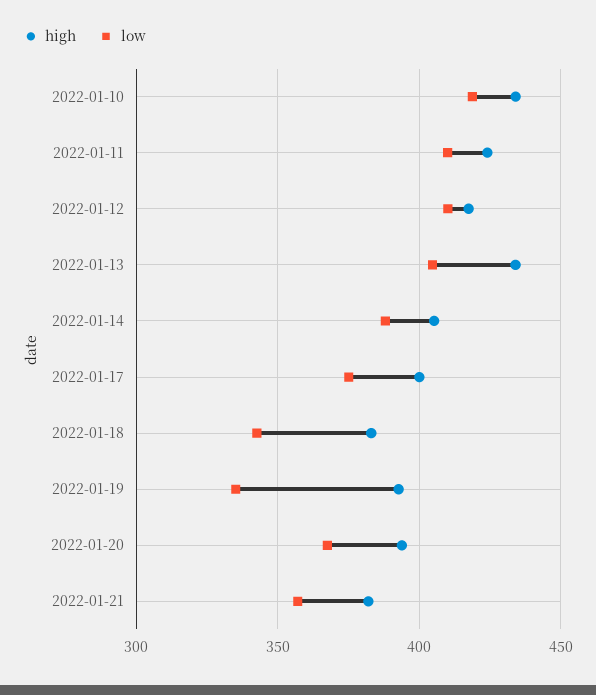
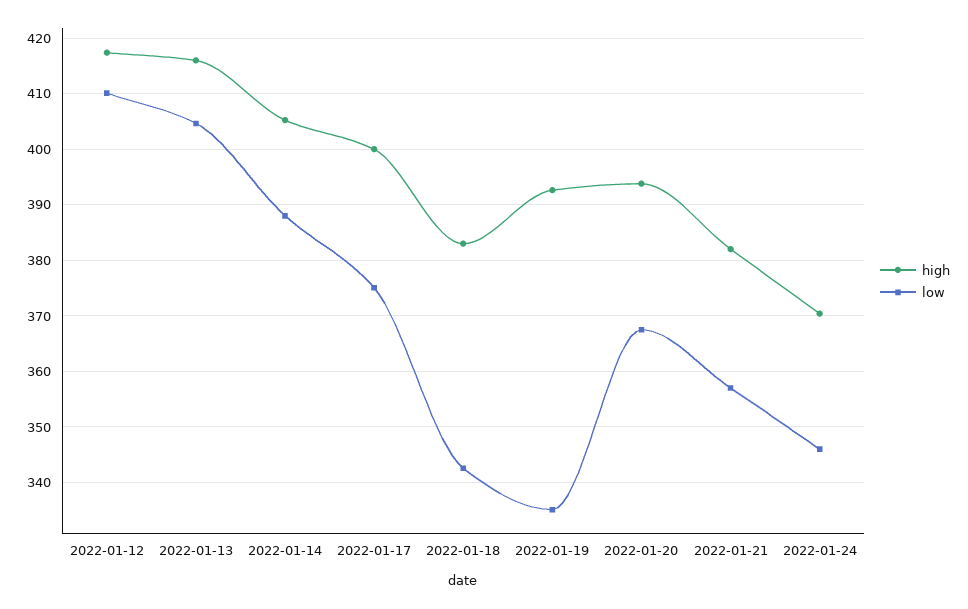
high, 2022-01-10: 435 -> none
low, 2022-01-10: 420 -> none
high, 2022-01-11: 425 -> none
low, 2022-01-11: 410 -> none
high, 2022-01-13: 435 -> 416
high, 2022-01-24: none -> 370
low, 2022-01-24: none -> 346

